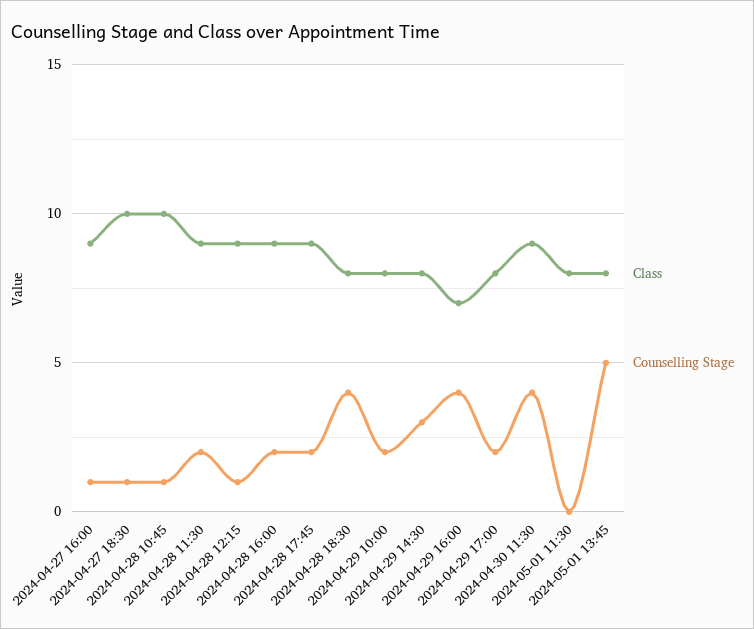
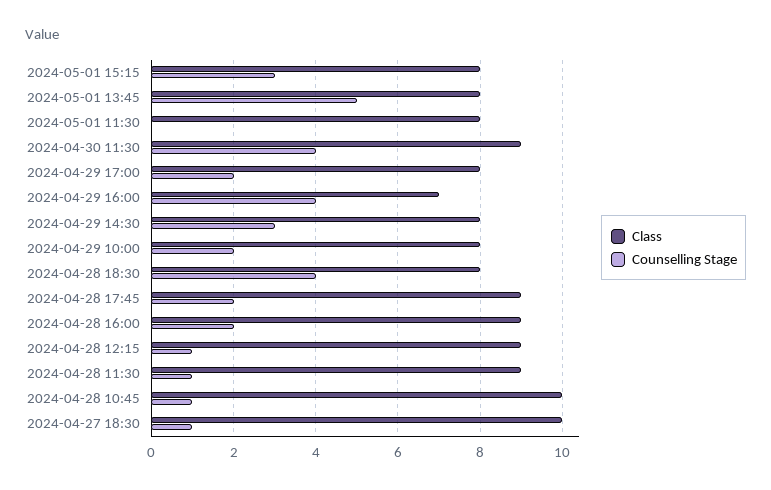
Class, 2024-04-27 16:00: 9 -> none
Counselling Stage, 2024-04-27 16:00: 1 -> none
Counselling Stage, 2024-04-28 11:30: 2 -> 1
Class, 2024-05-01 15:15: none -> 8
Counselling Stage, 2024-05-01 15:15: none -> 3

